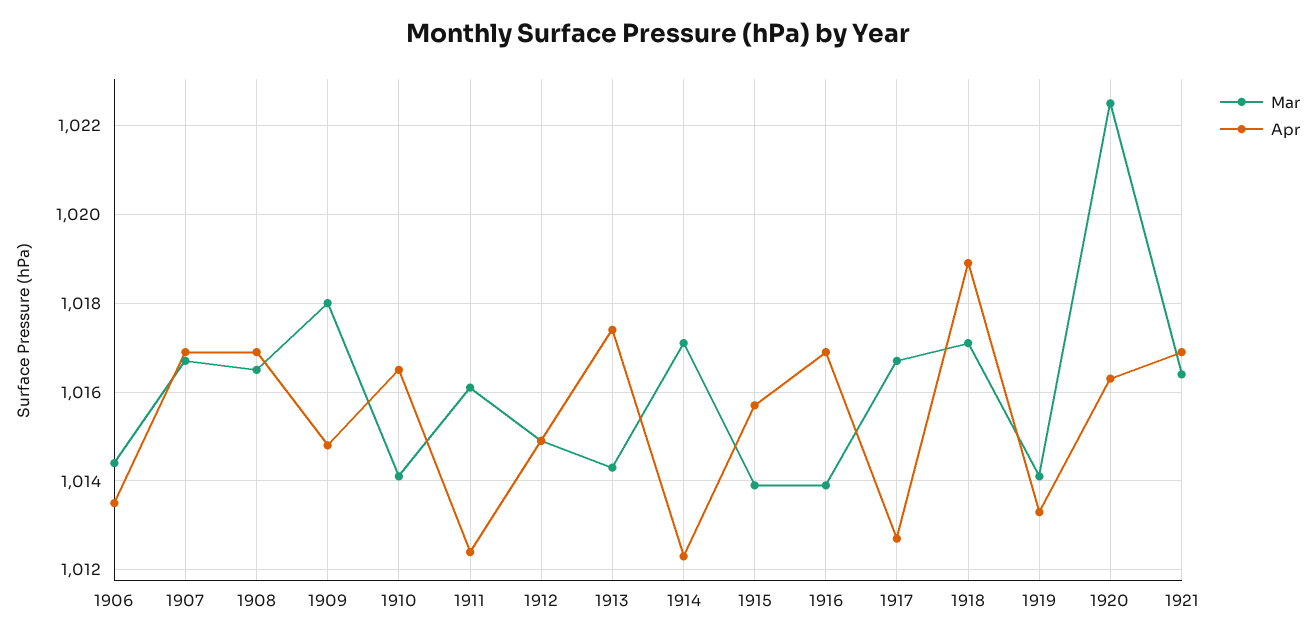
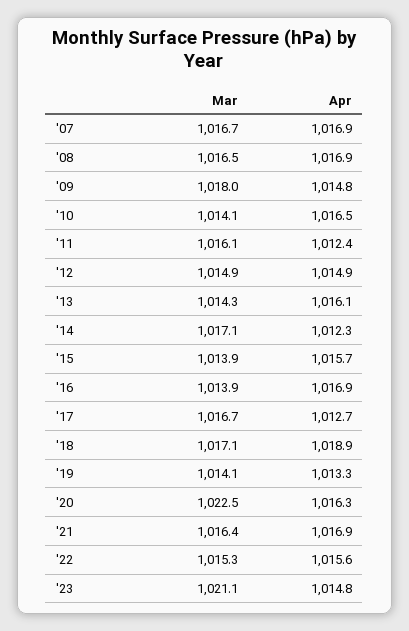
Mar, 1906: 1014.5 -> none
Apr, 1906: 1013.5 -> none
Apr, 1913: 1017.5 -> 1016.1
Mar, '22: none -> 1015.3
Apr, '22: none -> 1015.6
Mar, '23: none -> 1021.1
Apr, '23: none -> 1014.8

